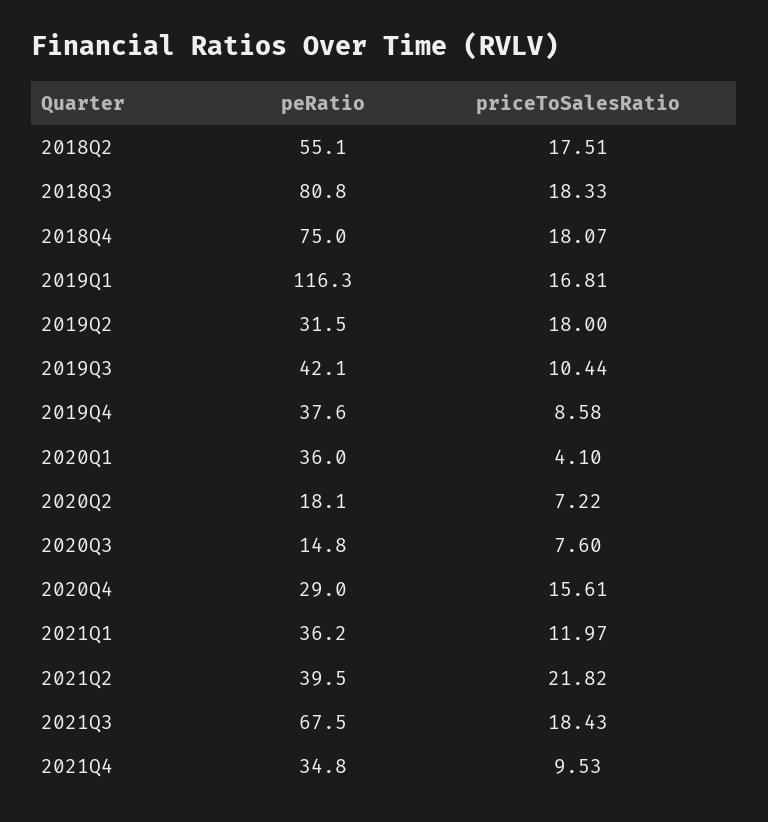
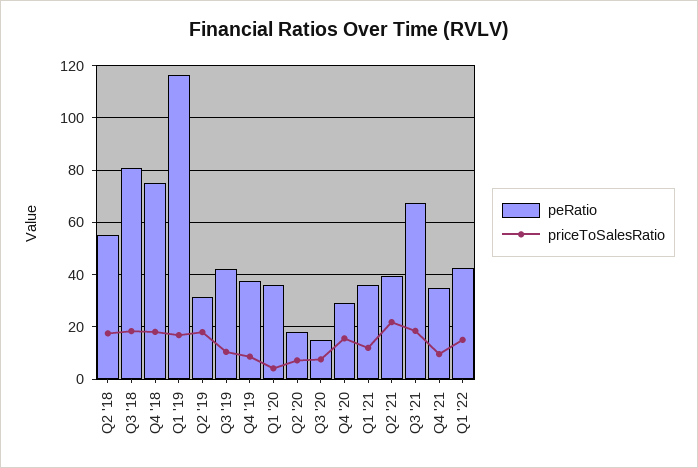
peRatio, Q1 '22: none -> 42.5
priceToSalesRatio, Q1 '22: none -> 15

